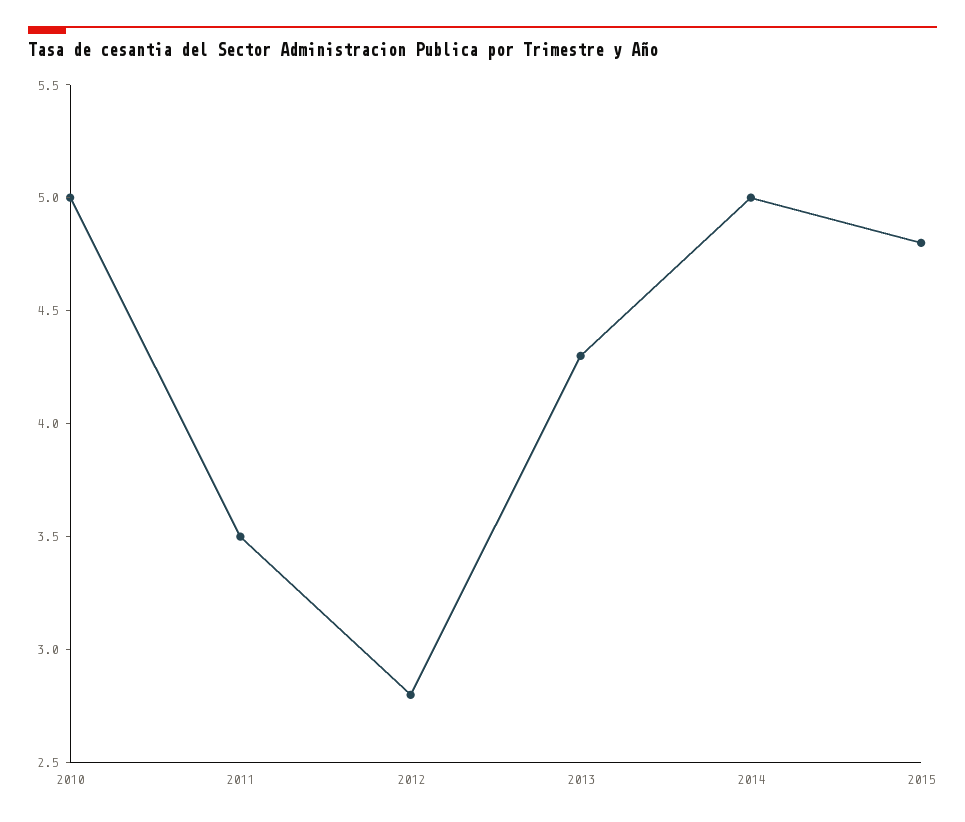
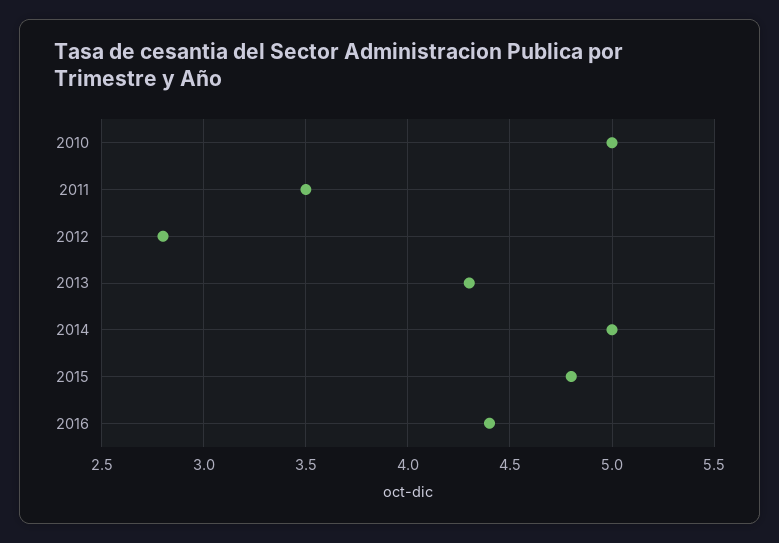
2016: none -> 4.4

